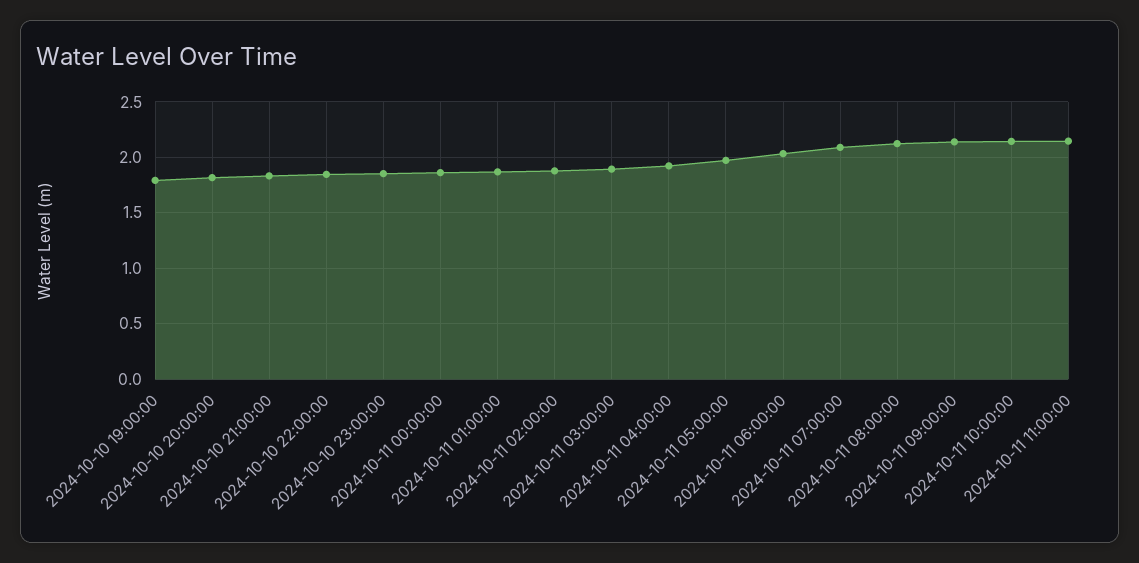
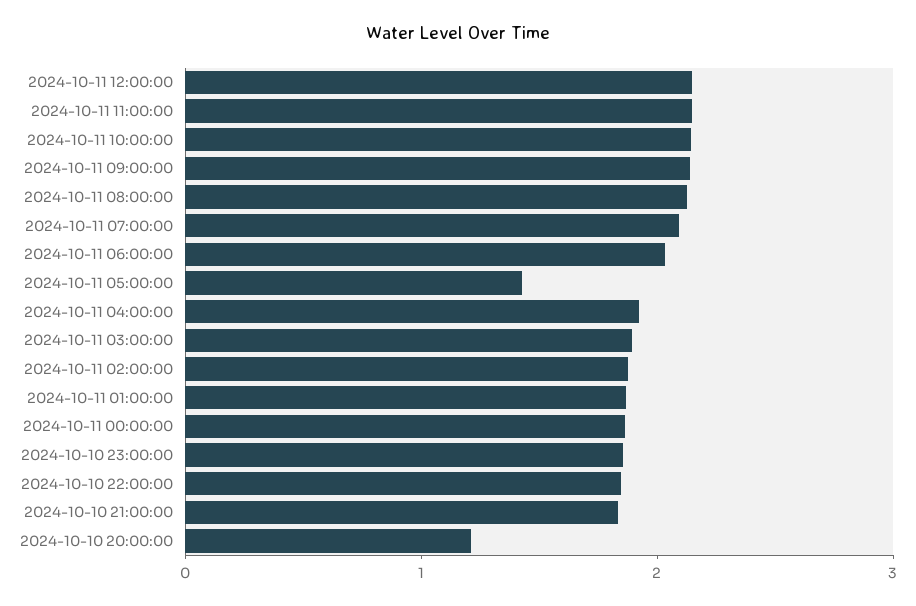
2024-10-10 19:00:00: 1.8 -> none
2024-10-10 20:00:00: 1.8 -> 1.2
2024-10-11 05:00:00: 2 -> 1.4
2024-10-11 12:00:00: none -> 2.2

